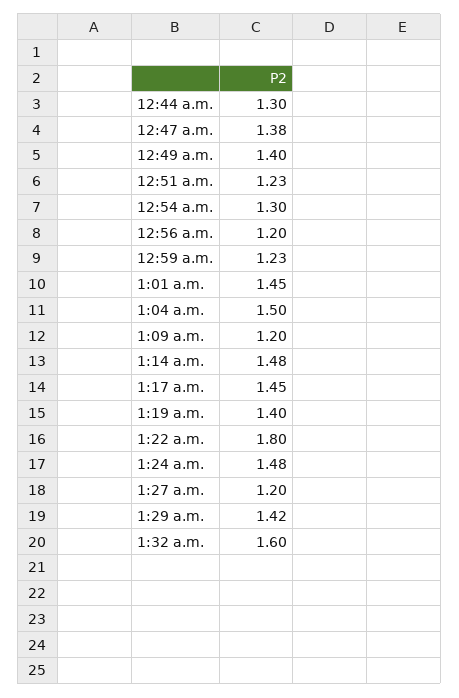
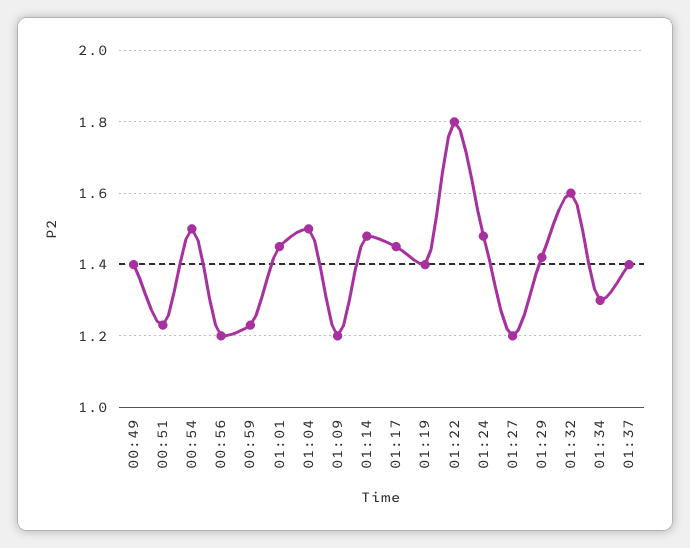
12:44 a.m.: 1.3 -> none
12:47 a.m.: 1.38 -> none
12:54 a.m.: 1.3 -> 1.5
01:34: none -> 1.3
01:37: none -> 1.4

